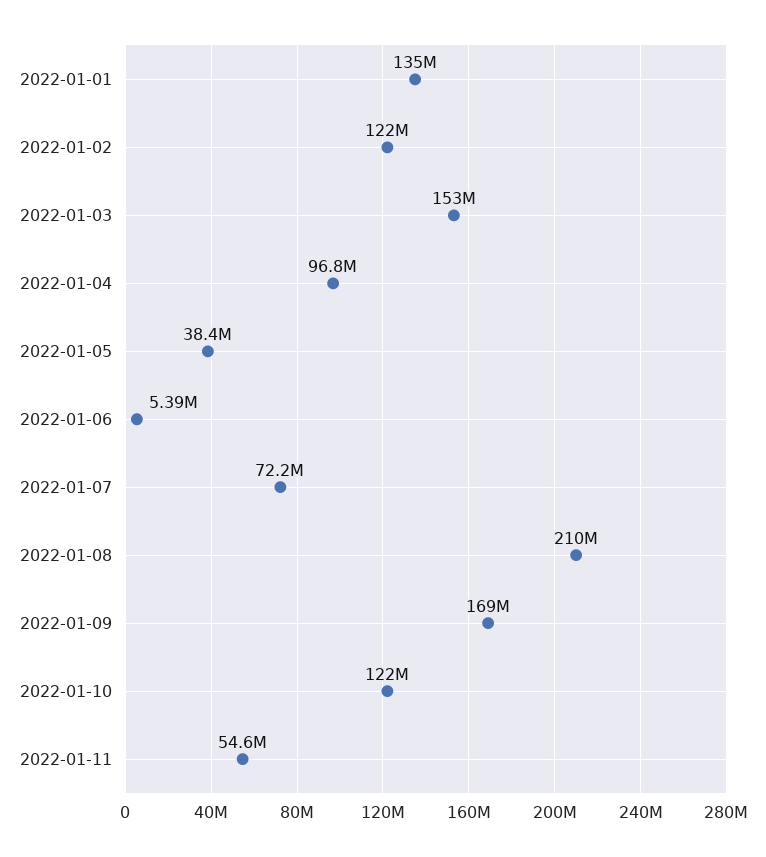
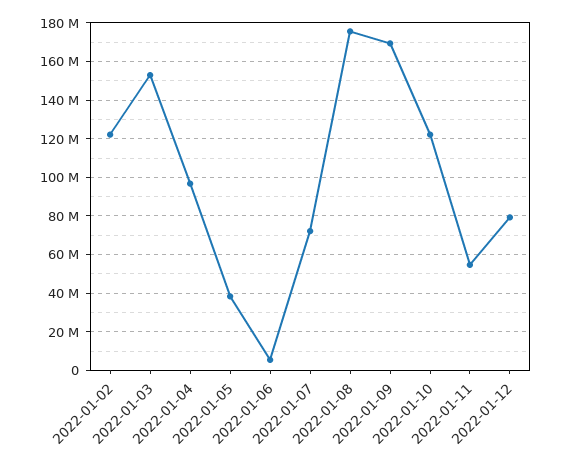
2022-01-01: 135000000 -> none
2022-01-08: 210000000 -> 175000000
2022-01-12: none -> 80000000

